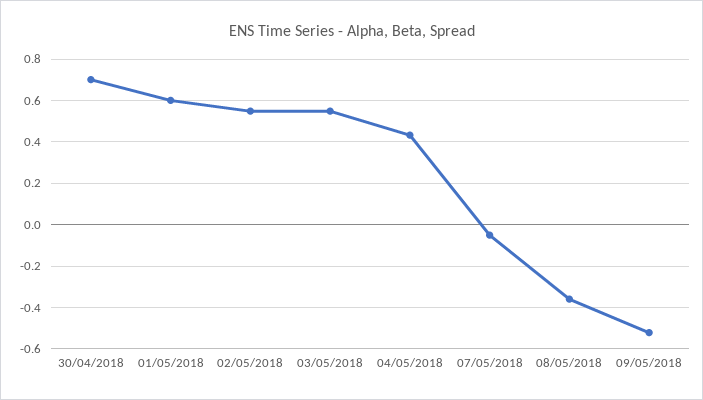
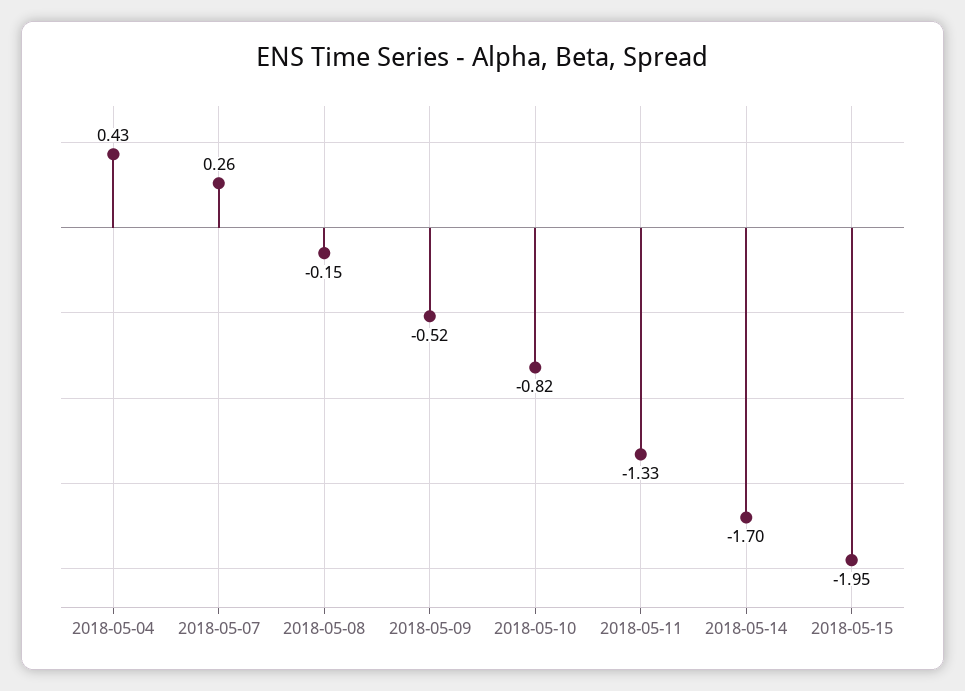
30/04/2018: 0.7 -> none
01/05/2018: 0.6 -> none
02/05/2018: 0.55 -> none
03/05/2018: 0.55 -> none
07/05/2018: -0.05 -> 0.26
08/05/2018: -0.35 -> -0.15
2018-05-10: none -> -0.82
2018-05-11: none -> -1.33
2018-05-14: none -> -1.7
2018-05-15: none -> -1.95

